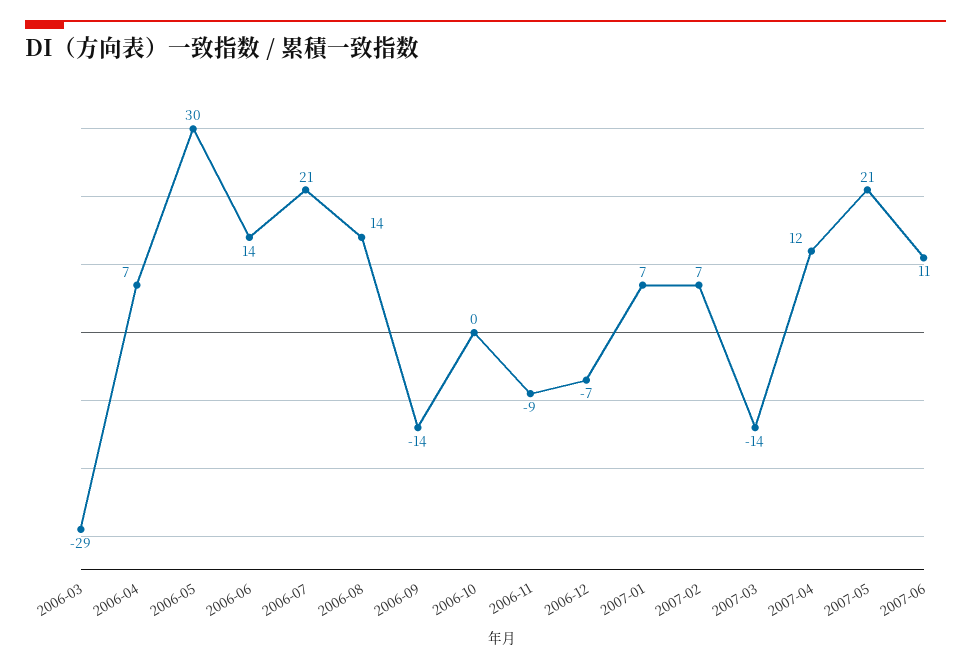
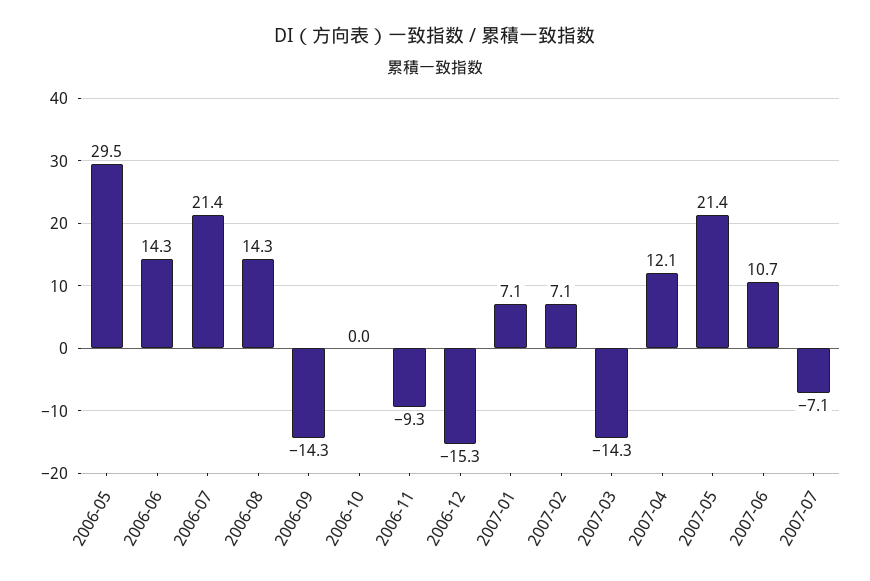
2006-03: -29 -> none
2006-04: 7 -> none
2006-12: -7 -> -15.3
2007-07: none -> -7.1

